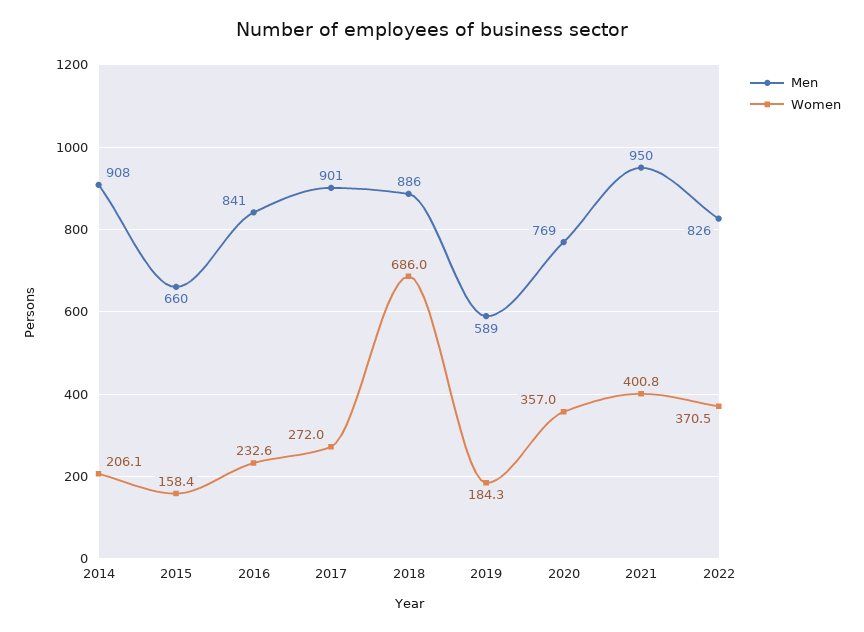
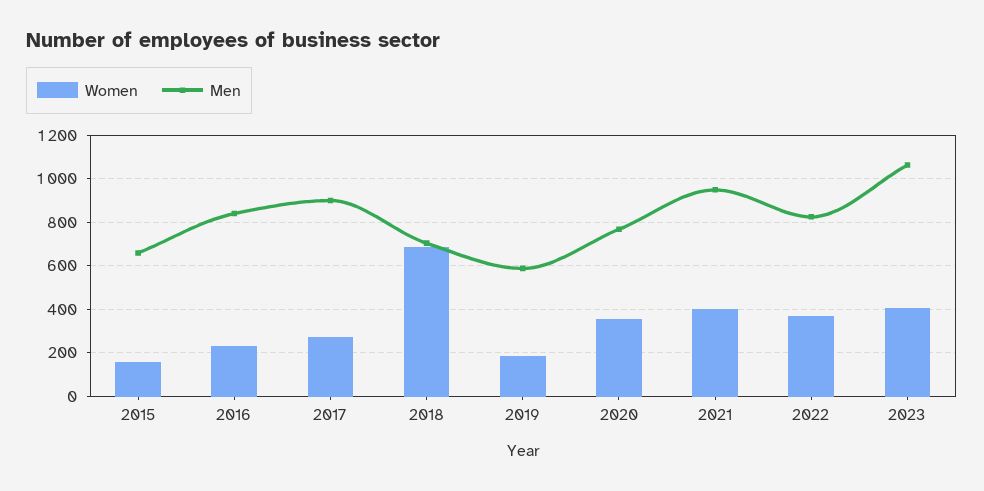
Men, 2014: 908 -> none
Women, 2014: 206.1 -> none
Men, 2018: 886 -> 700
Women, 2023: none -> 400
Men, 2023: none -> 1050

